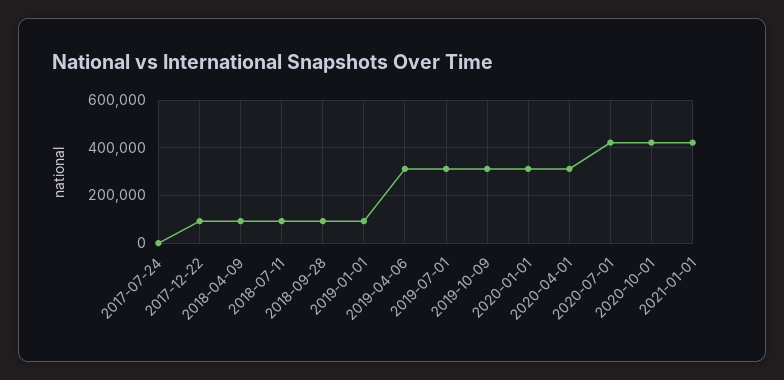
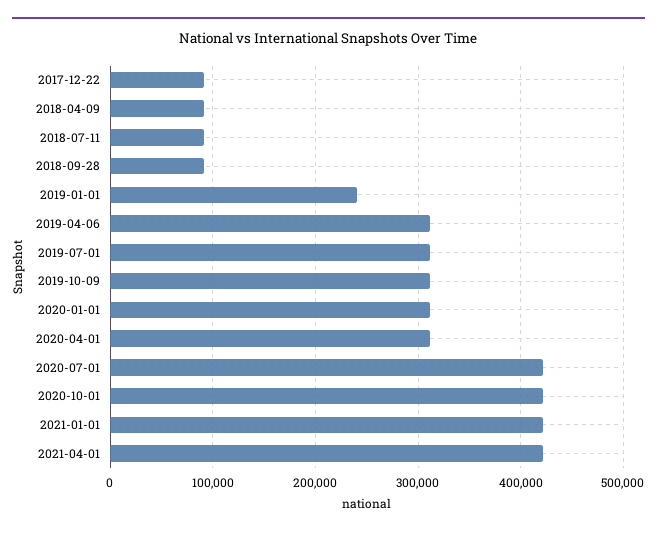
2017-07-24: 0 -> none
2019-01-01: 100000 -> 240000
2021-04-01: none -> 420000

